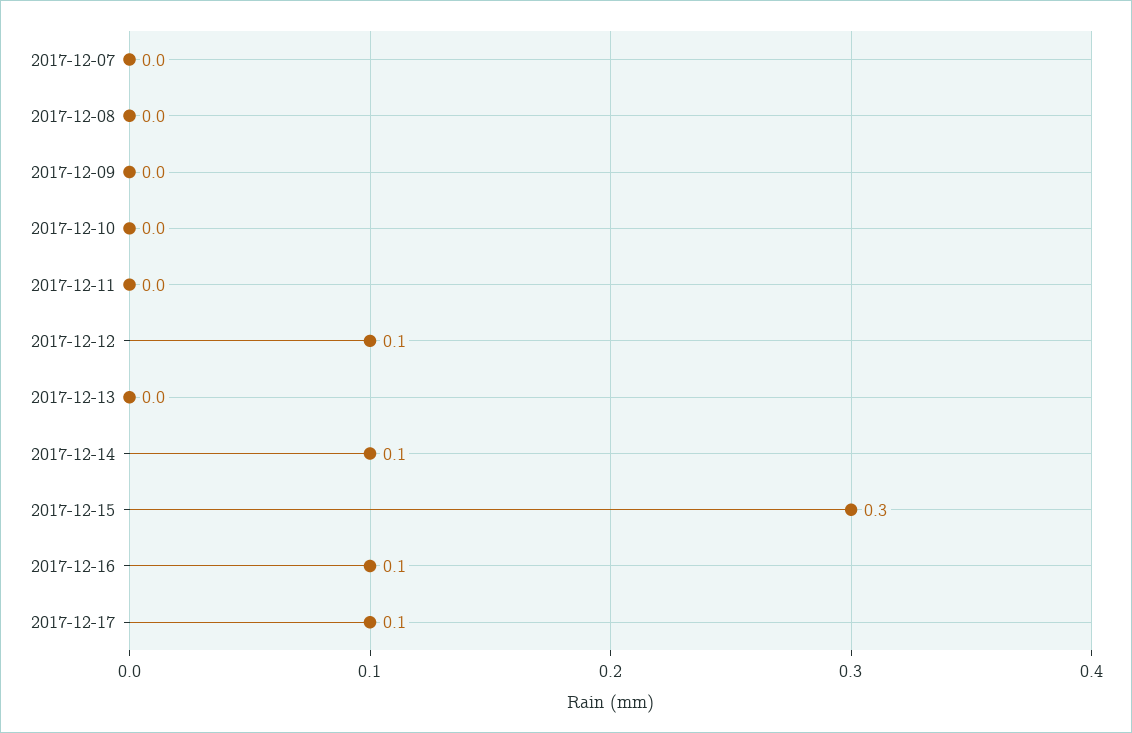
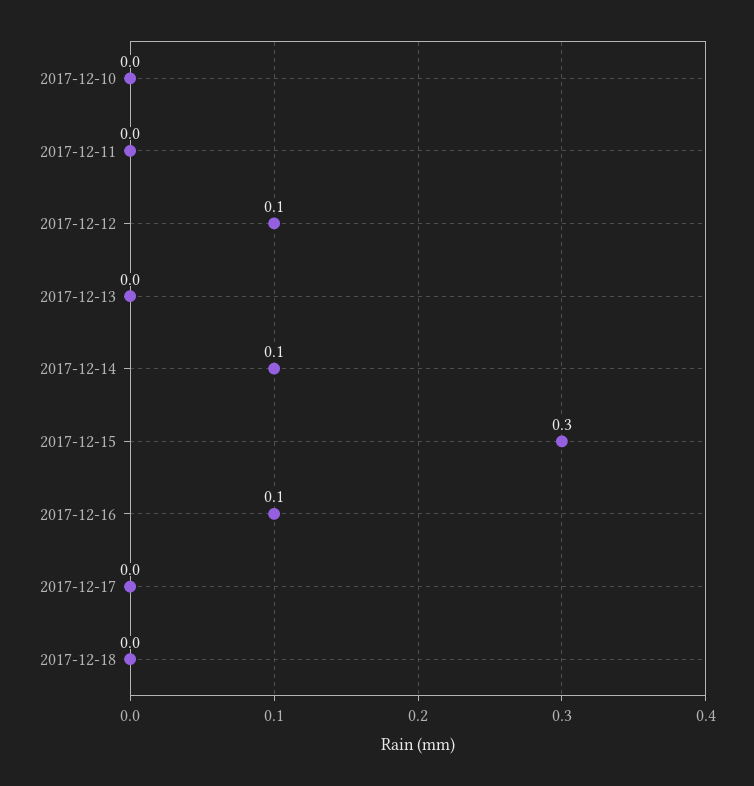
2017-12-07: 0 -> none
2017-12-08: 0 -> none
2017-12-09: 0 -> none
2017-12-17: 0.1 -> 0
2017-12-18: none -> 0

